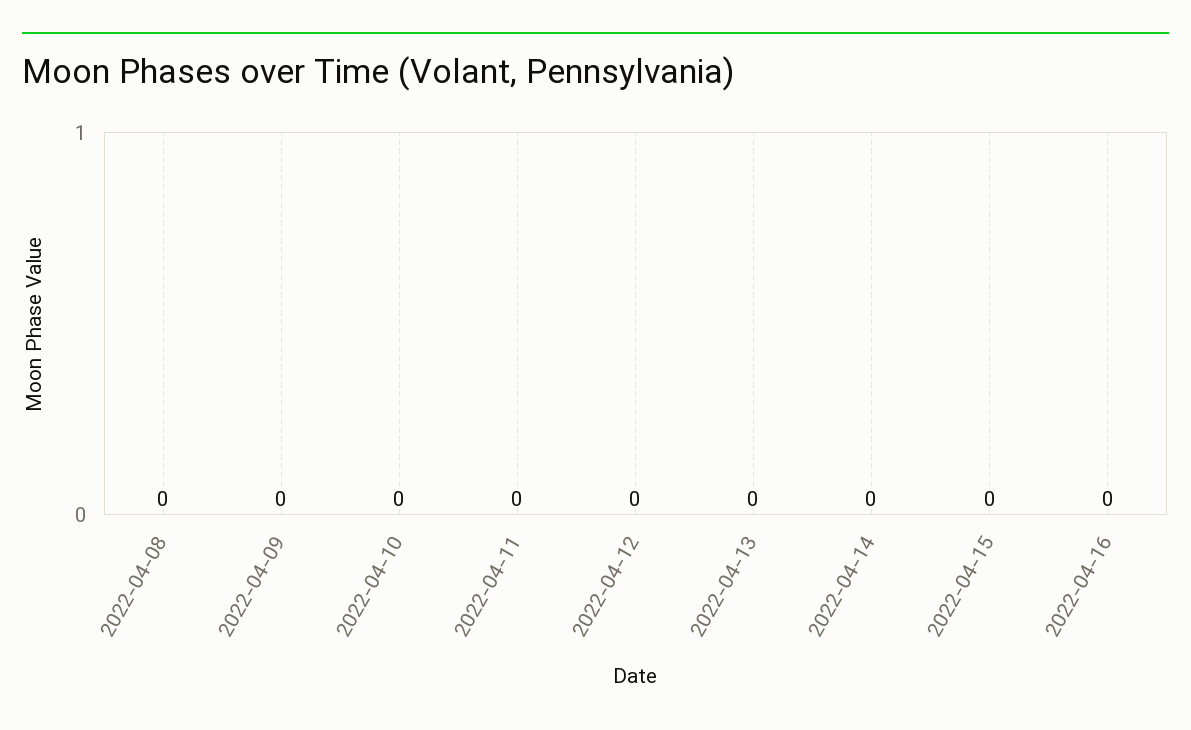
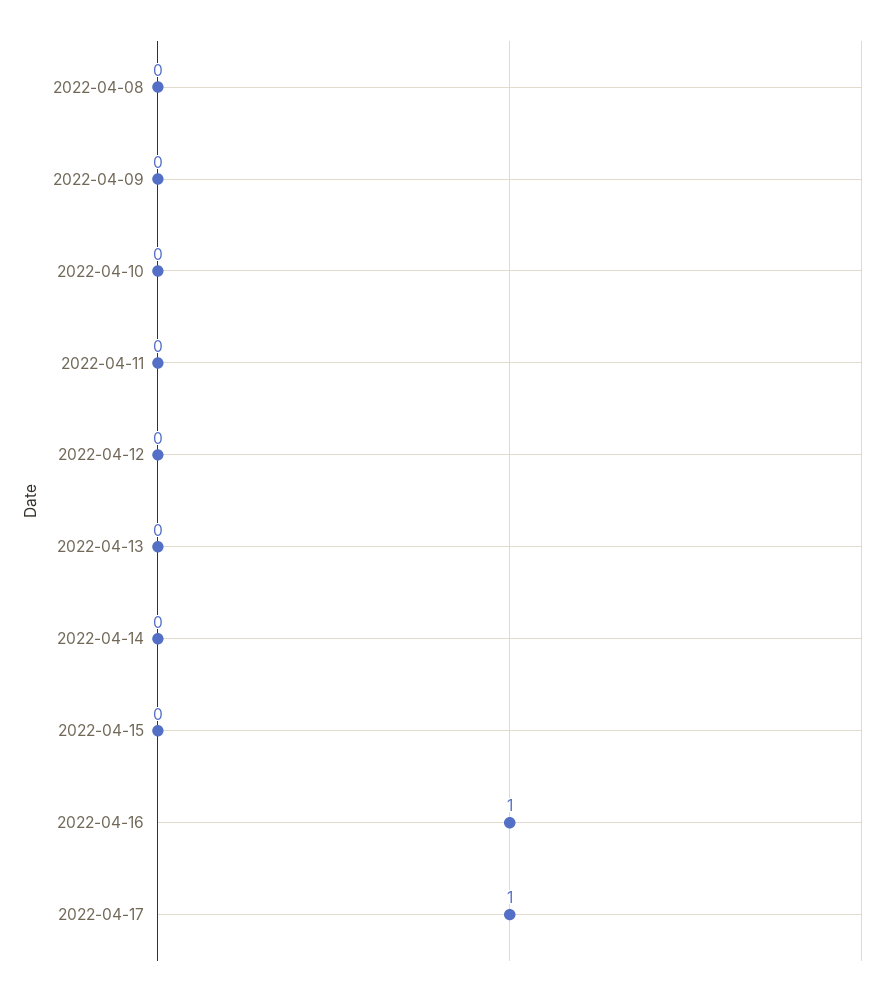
2022-04-16: 0 -> 1
2022-04-17: none -> 1

